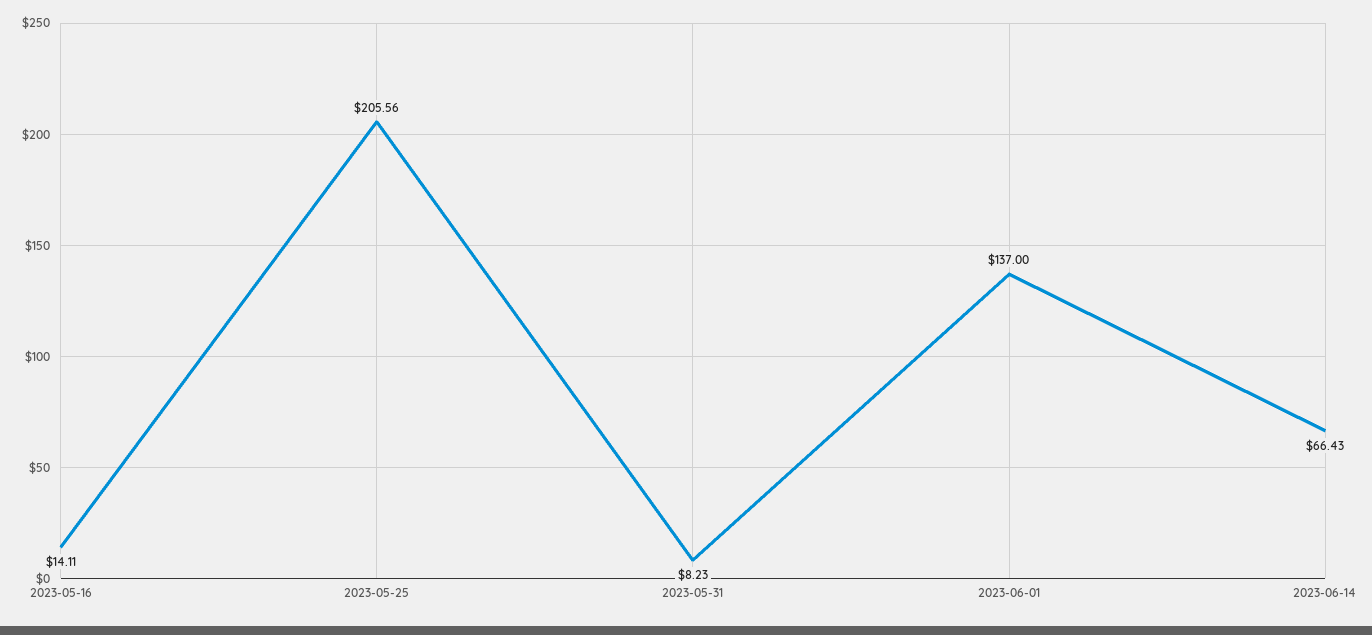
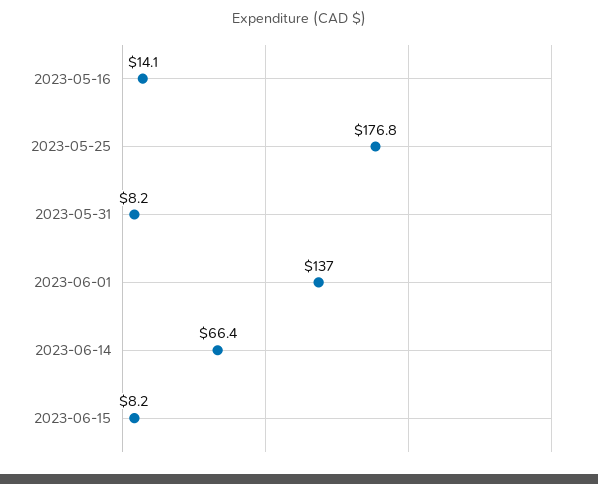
2023-05-25: 205.56 -> 176.8
2023-06-15: none -> 8.2

